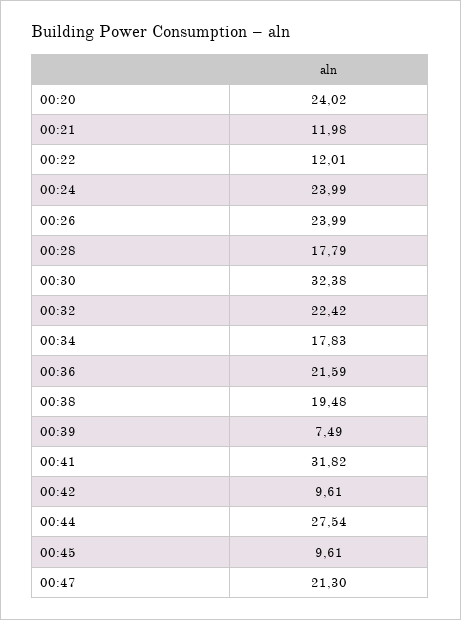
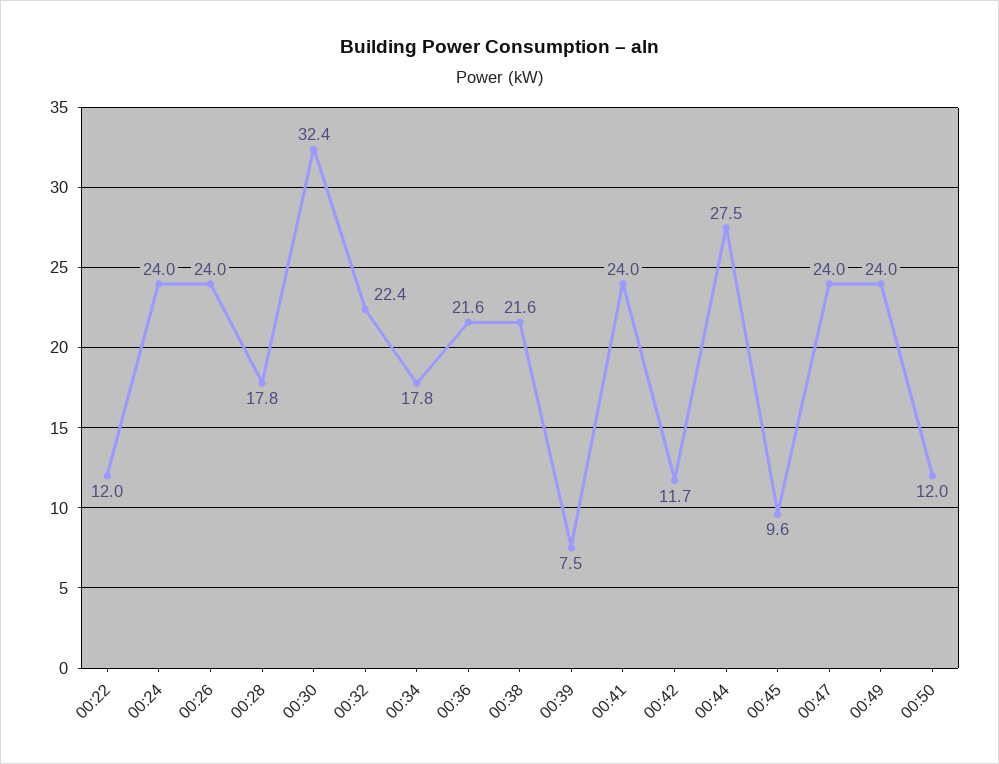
00:20: 24.02 -> none
00:21: 11.98 -> none
00:38: 19.48 -> 21.6
00:41: 31.82 -> 24
00:42: 9.61 -> 11.7
00:47: 21.3 -> 24
00:49: none -> 24
00:50: none -> 12

